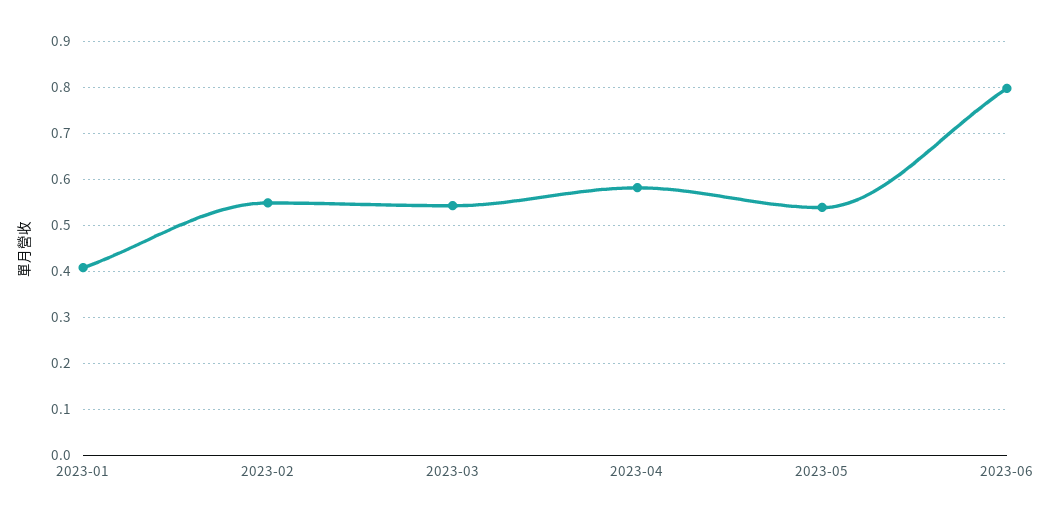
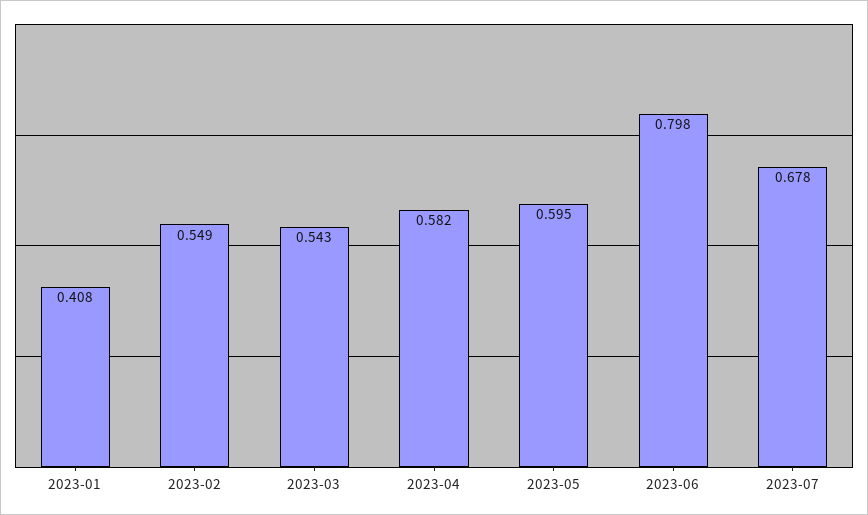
2023-05: 0.54 -> 0.595
2023-07: none -> 0.678

